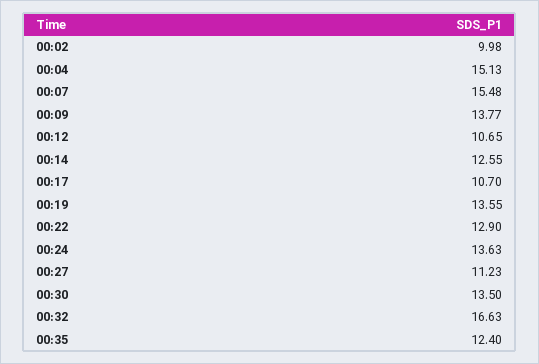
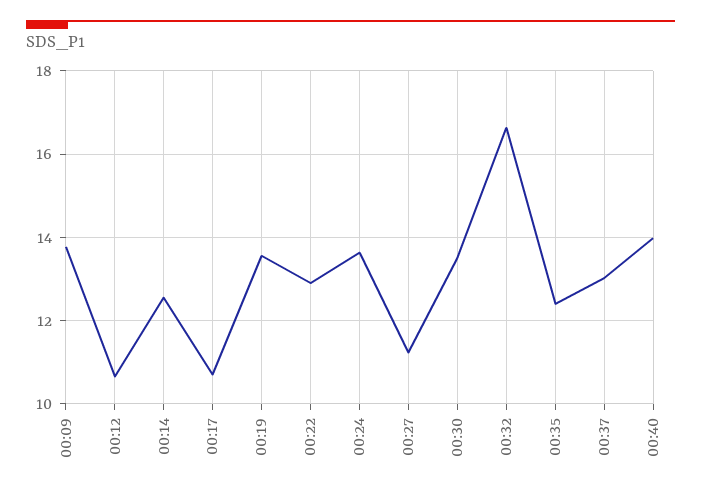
00:02: 9.98 -> none
00:04: 15.13 -> none
00:07: 15.48 -> none
00:37: none -> 13
00:40: none -> 14

